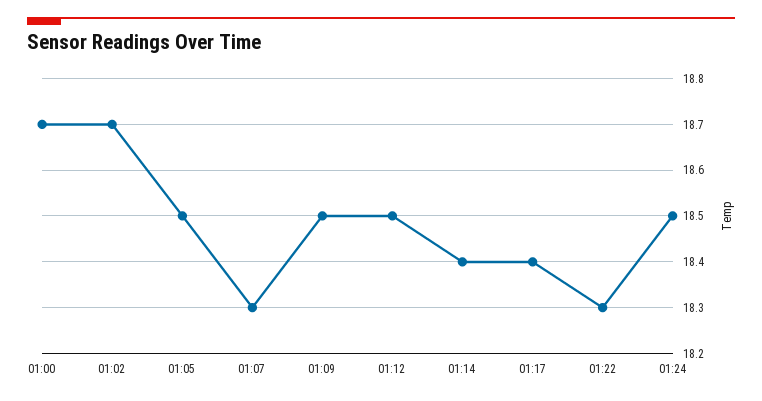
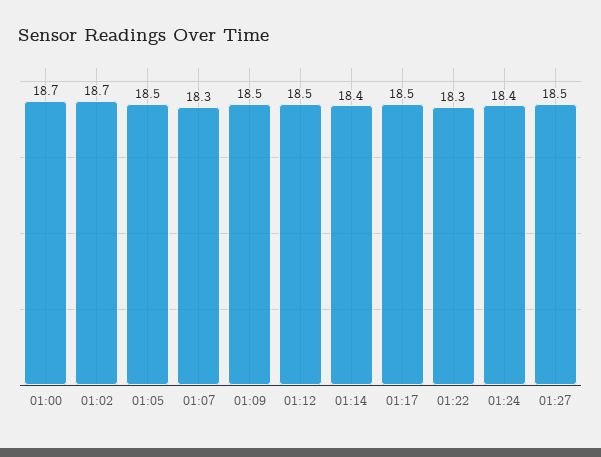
01:17: 18.4 -> 18.5
01:24: 18.5 -> 18.4
01:27: none -> 18.5

